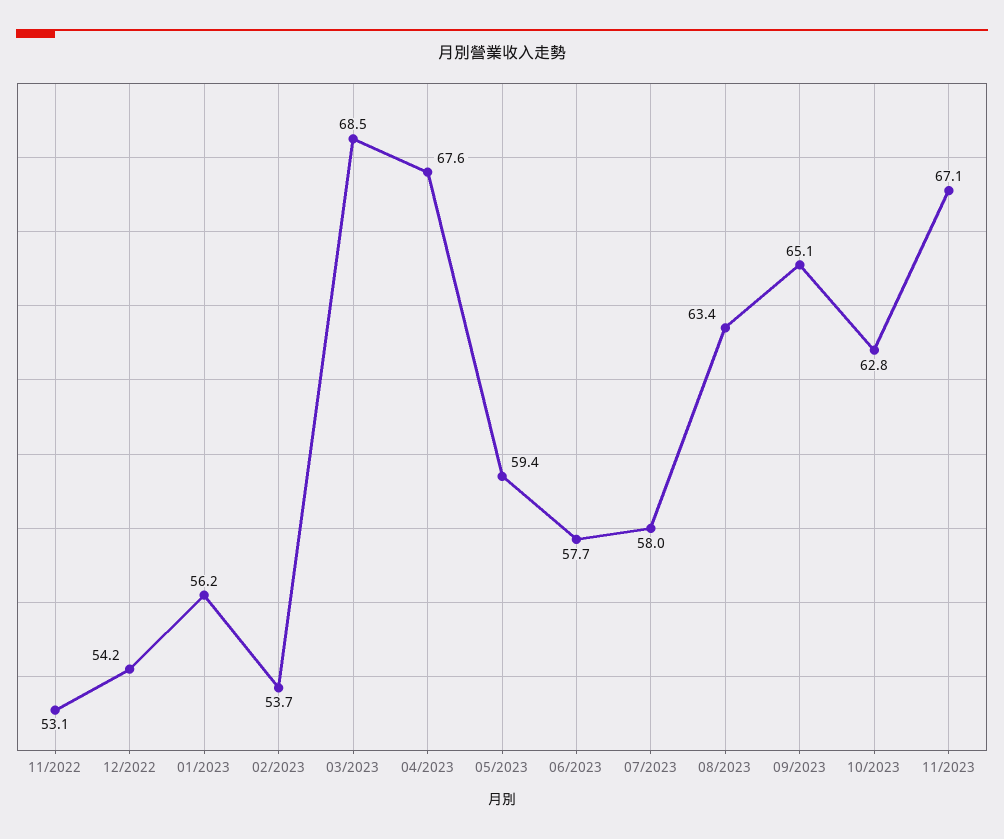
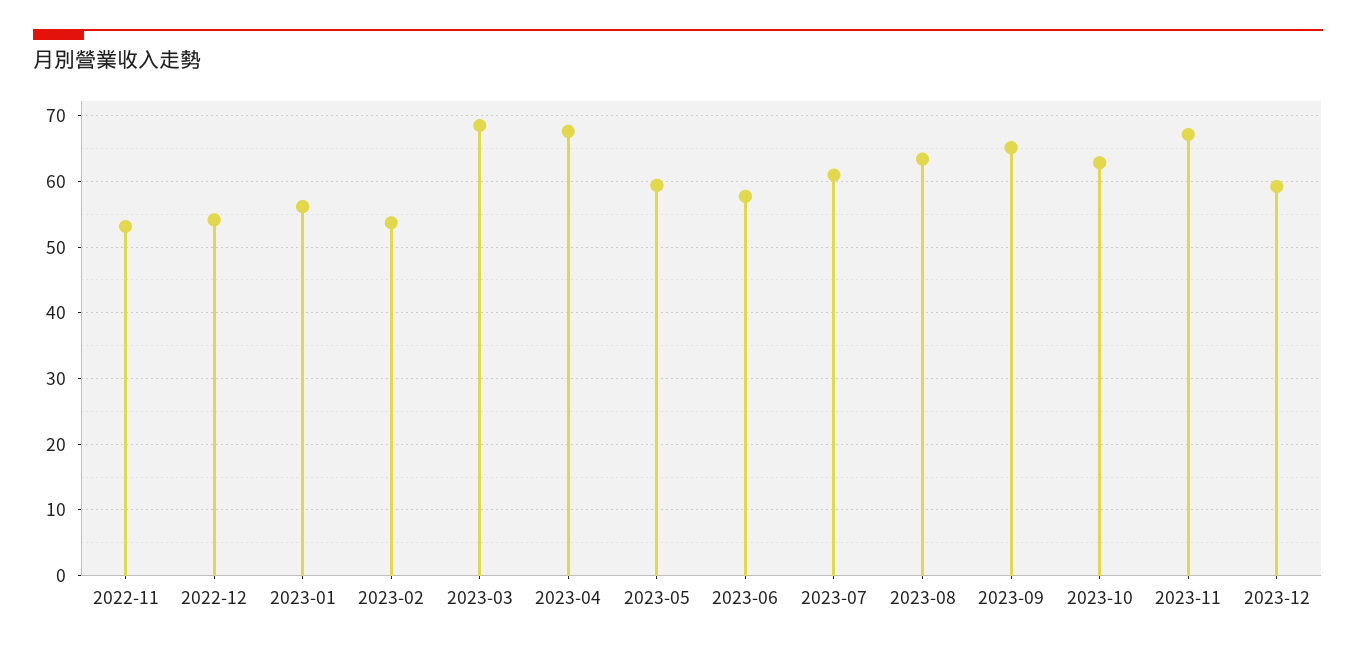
07/2023: 58 -> 61
2023-12: none -> 59

